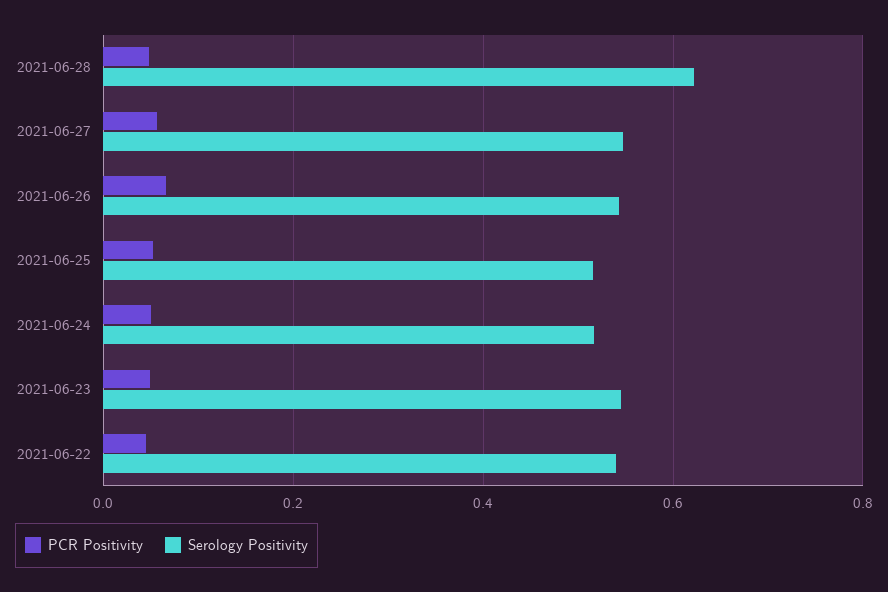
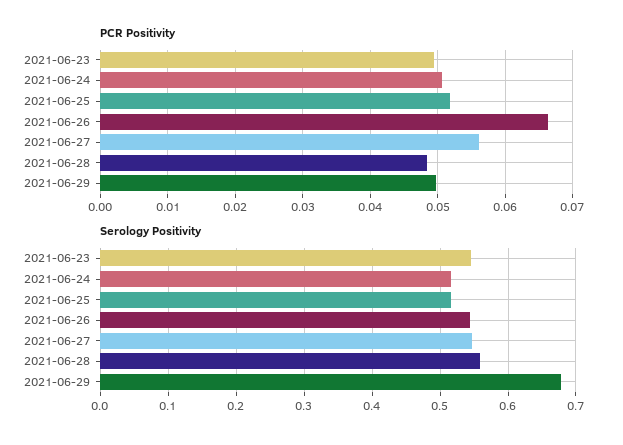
Serology Positivity, 2021-06-28: 0.62 -> 0.56
PCR Positivity, 2021-06-22: 0.04 -> none
Serology Positivity, 2021-06-22: 0.54 -> none
PCR Positivity, 2021-06-29: none -> 0.05
Serology Positivity, 2021-06-29: none -> 0.68

